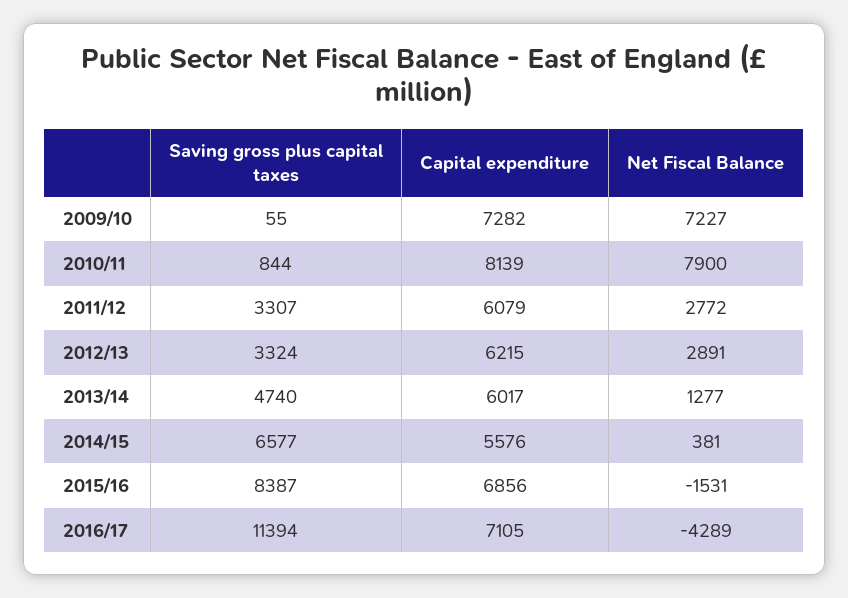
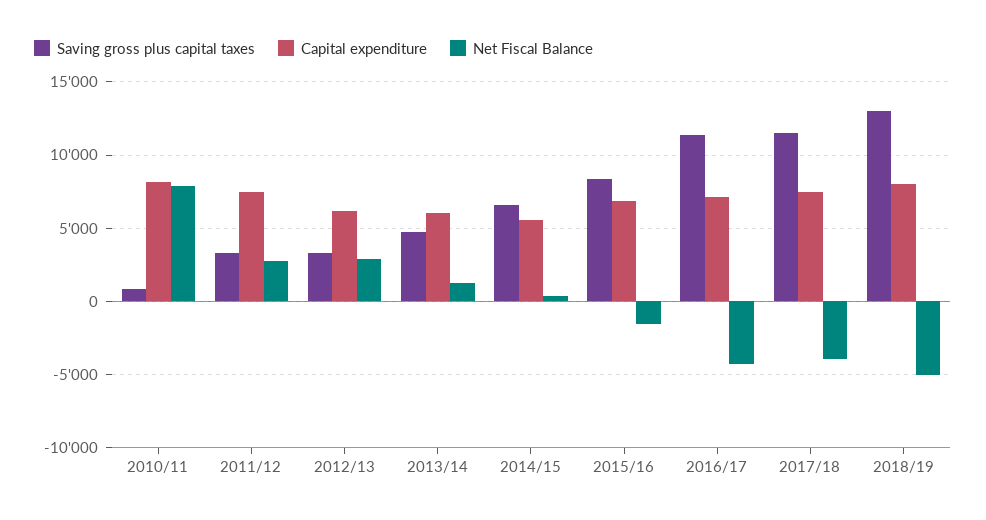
Saving gross plus capital taxes, 2009/10: 55 -> none
Capital expenditure, 2009/10: 7282 -> none
Net Fiscal Balance, 2009/10: 7227 -> none
Capital expenditure, 2011/12: 6079 -> 7500
Saving gross plus capital taxes, 2017/18: none -> 11500
Capital expenditure, 2017/18: none -> 7500
Net Fiscal Balance, 2017/18: none -> -4000
Saving gross plus capital taxes, 2018/19: none -> 13000
Capital expenditure, 2018/19: none -> 8000
Net Fiscal Balance, 2018/19: none -> -5000

